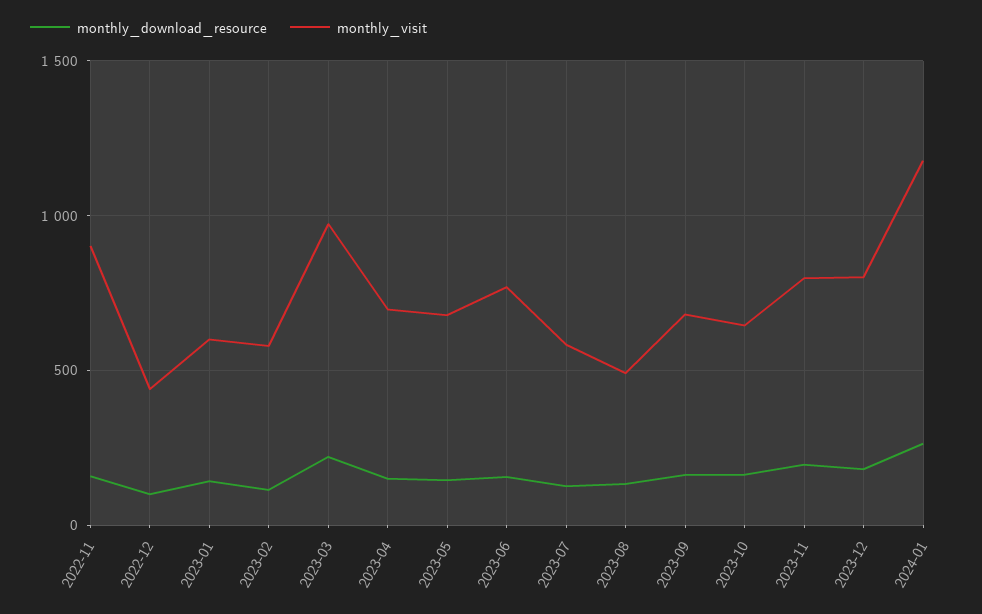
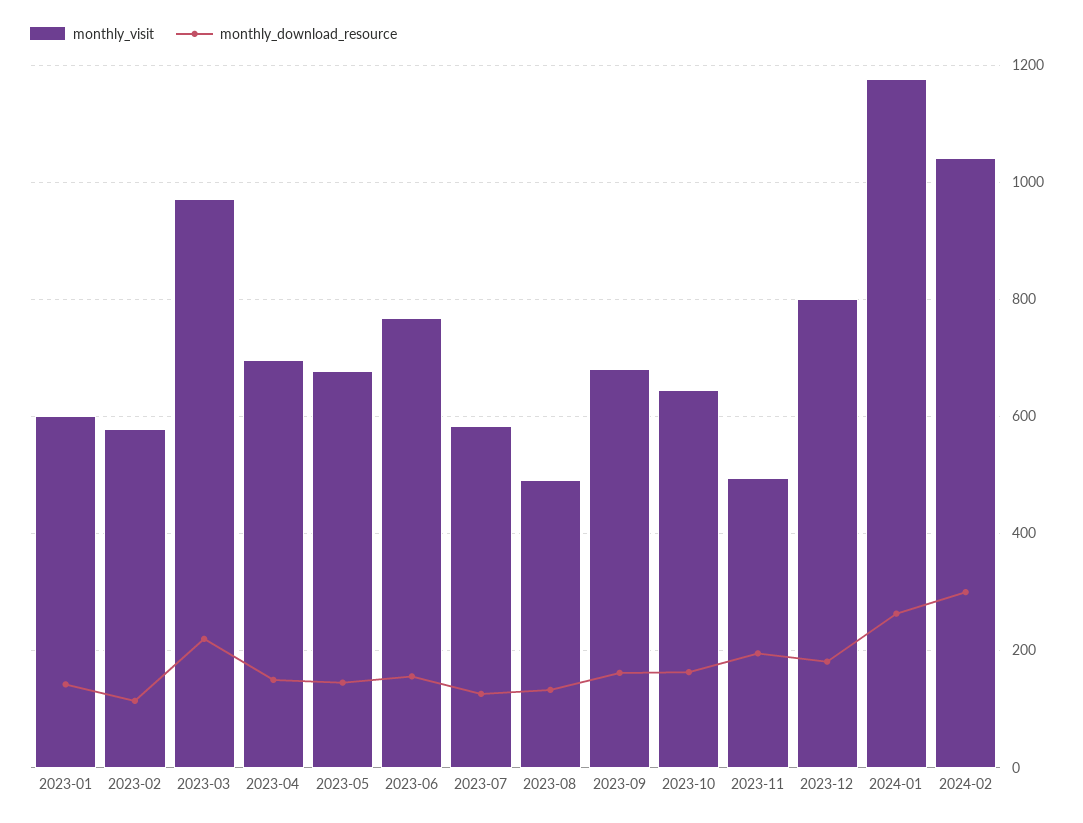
monthly_download_resource, 2022-11: 150 -> none
monthly_visit, 2022-11: 900 -> none
monthly_download_resource, 2022-12: 100 -> none
monthly_visit, 2022-12: 450 -> none
monthly_visit, 2023-11: 800 -> 500
monthly_visit, 2024-02: none -> 1040
monthly_download_resource, 2024-02: none -> 300

